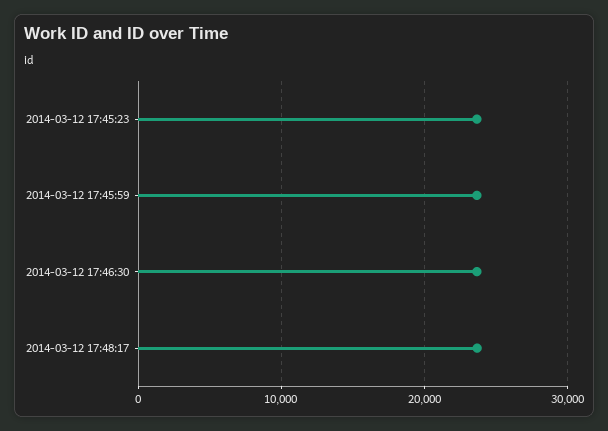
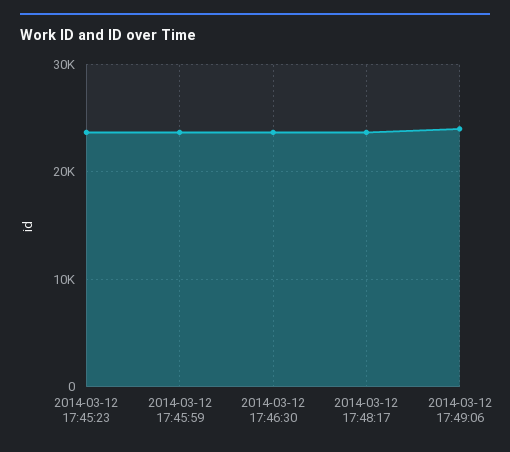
2014-03-12 17:49:06: none -> 24000

